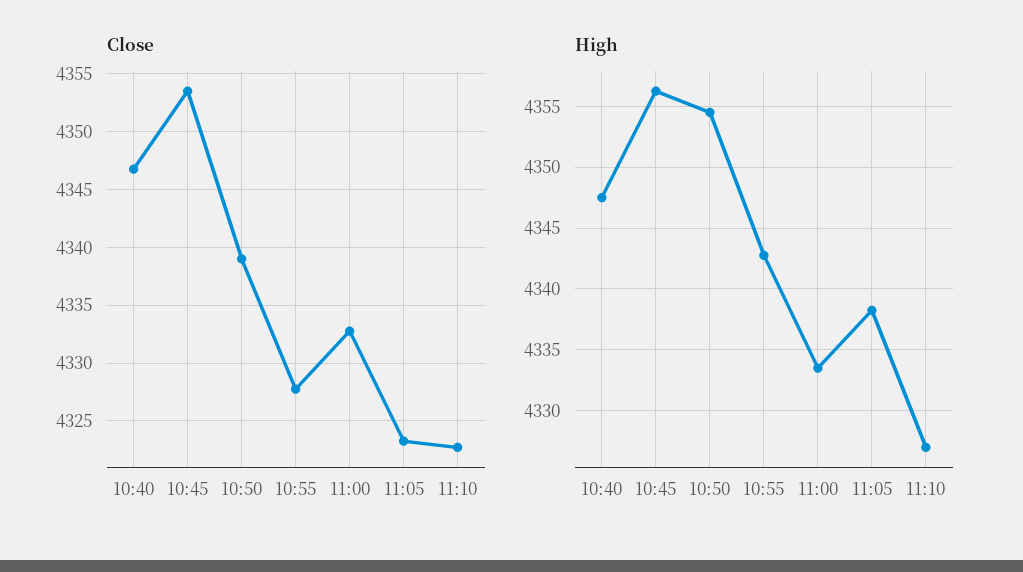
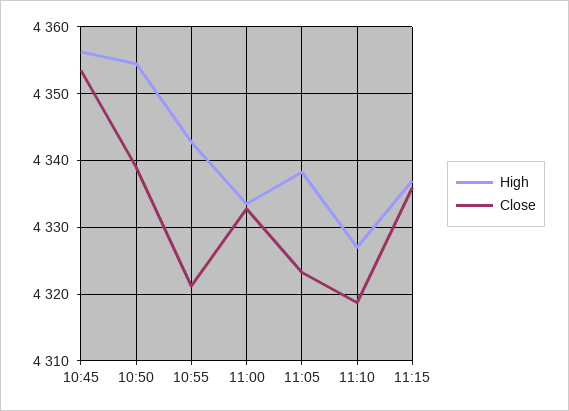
Close, 10:40: 4347 -> none
Close, 10:55: 4328 -> 4321
Close, 11:10: 4323 -> 4319
High, 10:40: 4347.5 -> none
High, 11:15: none -> 4337
Close, 11:15: none -> 4336

